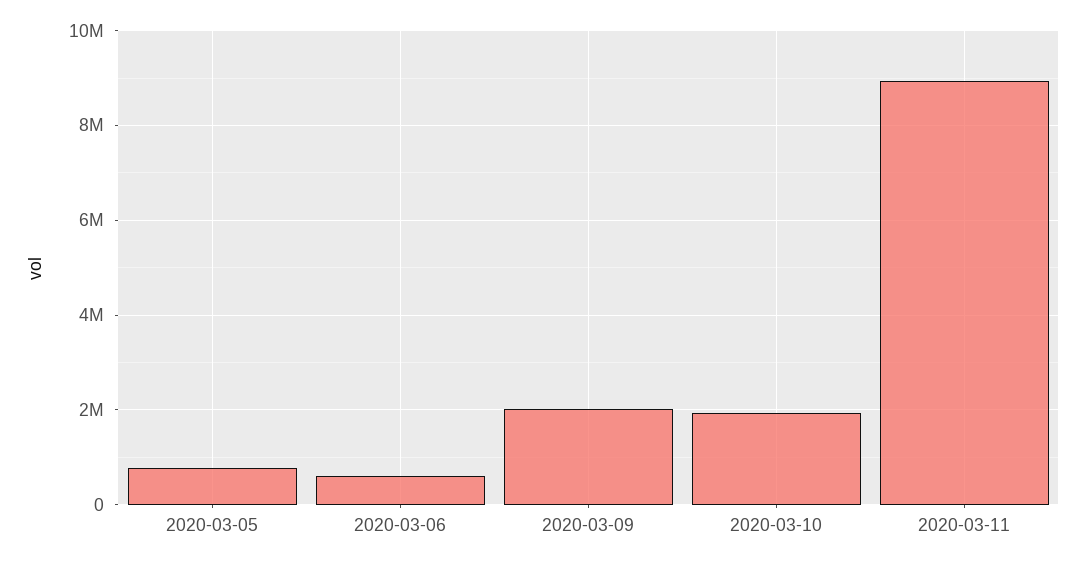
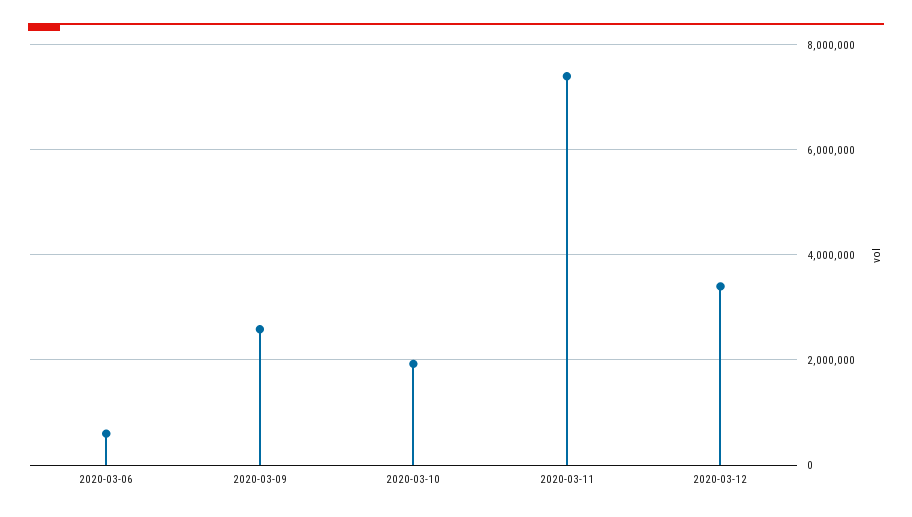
2020-03-05: 800000 -> none
2020-03-09: 2000000 -> 2600000
2020-03-11: 9000000 -> 7400000
2020-03-12: none -> 3400000

